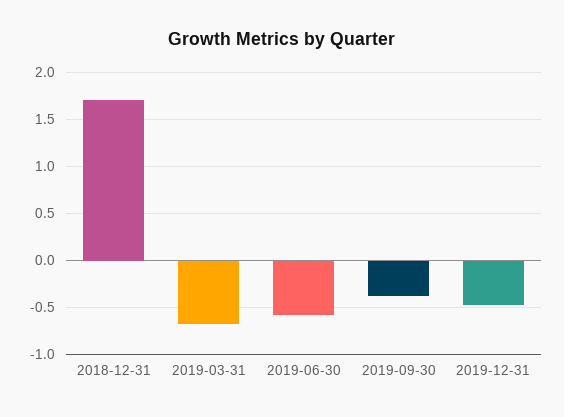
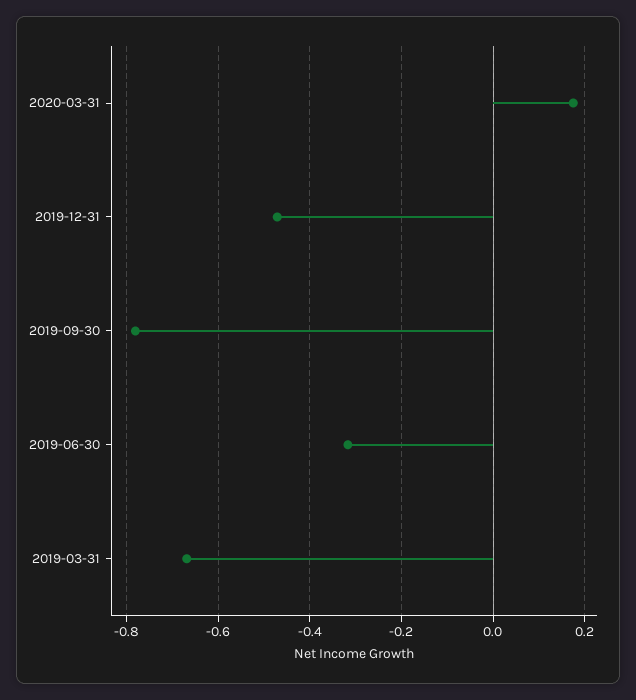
2018-12-31: 1.7 -> none
2019-06-30: -0.6 -> -0.32
2019-09-30: -0.4 -> -0.78
2020-03-31: none -> 0.18

